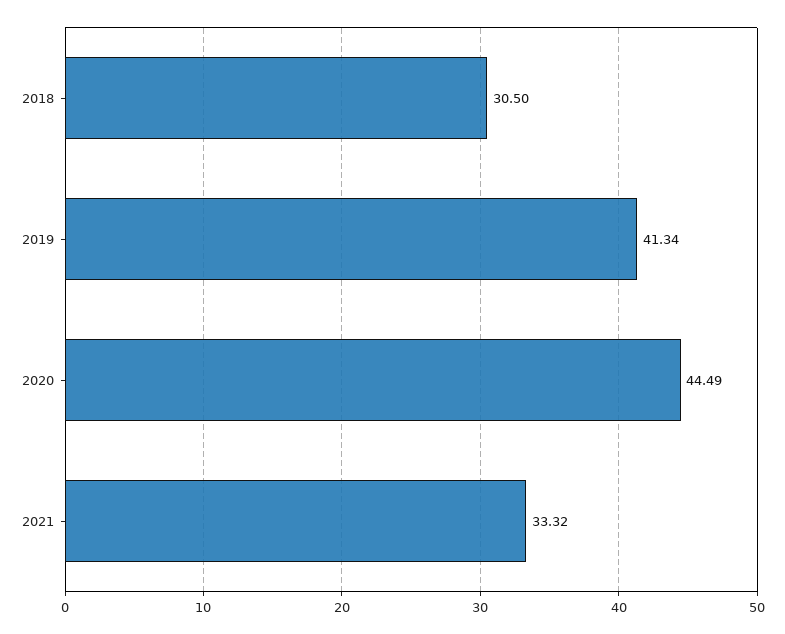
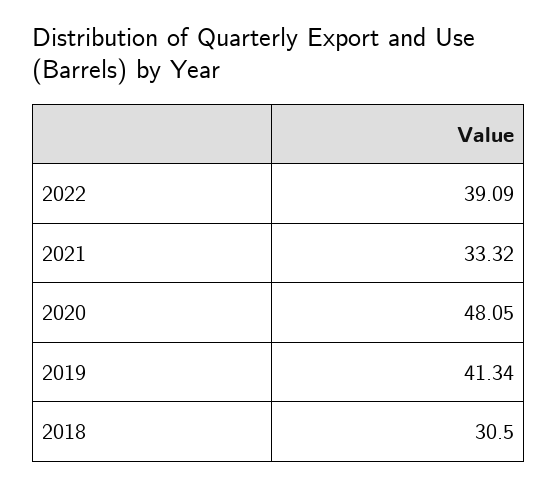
2020: 44.49 -> 48.05
2022: none -> 39.09

